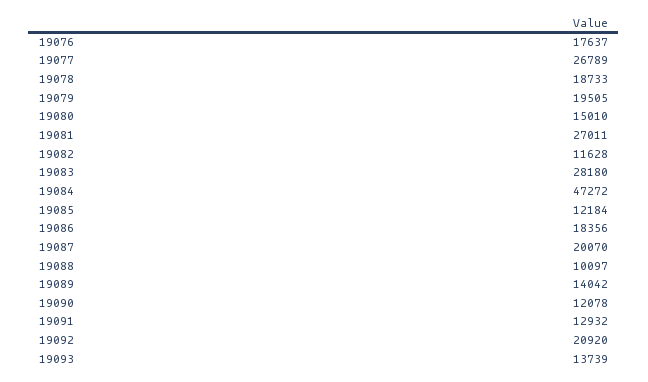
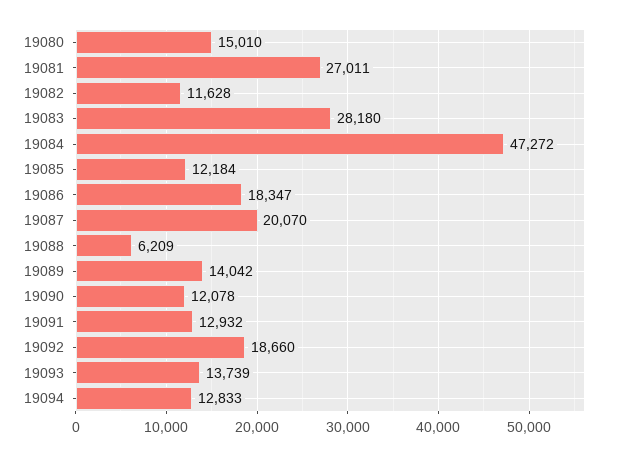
19076: 17637 -> none
19077: 26789 -> none
19078: 18733 -> none
19079: 19505 -> none
19086: 18356 -> 18347
19088: 10097 -> 6209
19092: 20920 -> 18660
19094: none -> 12833

